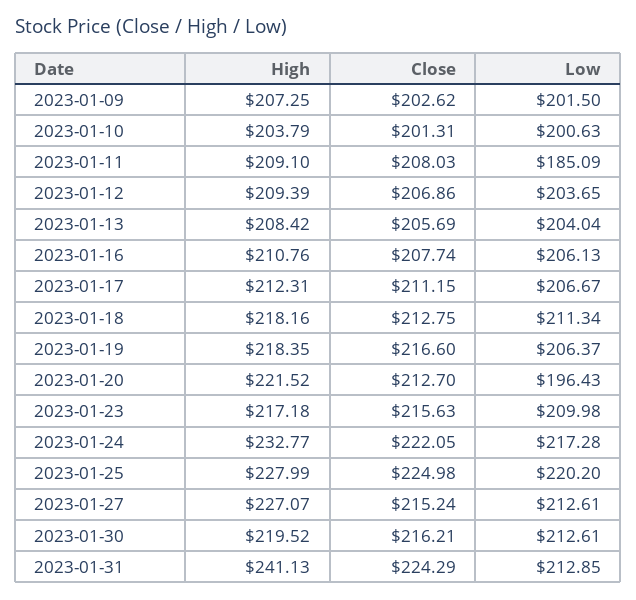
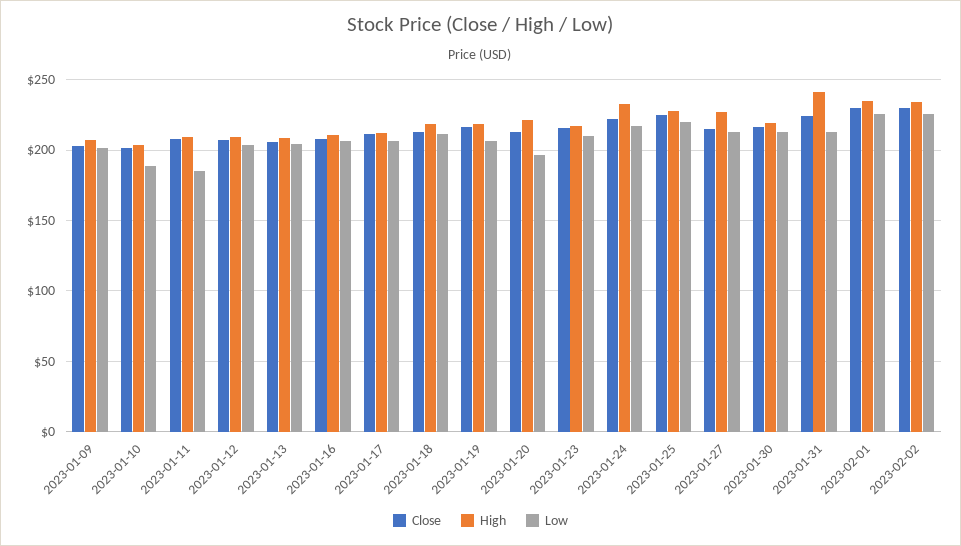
Low, 2023-01-10: 200.63 -> 190
Close, 2023-02-01: none -> 230
High, 2023-02-01: none -> 235
Low, 2023-02-01: none -> 225
Close, 2023-02-02: none -> 230
High, 2023-02-02: none -> 235
Low, 2023-02-02: none -> 225

